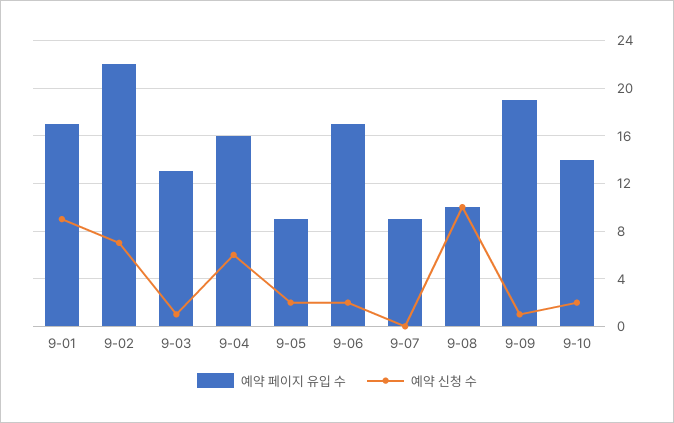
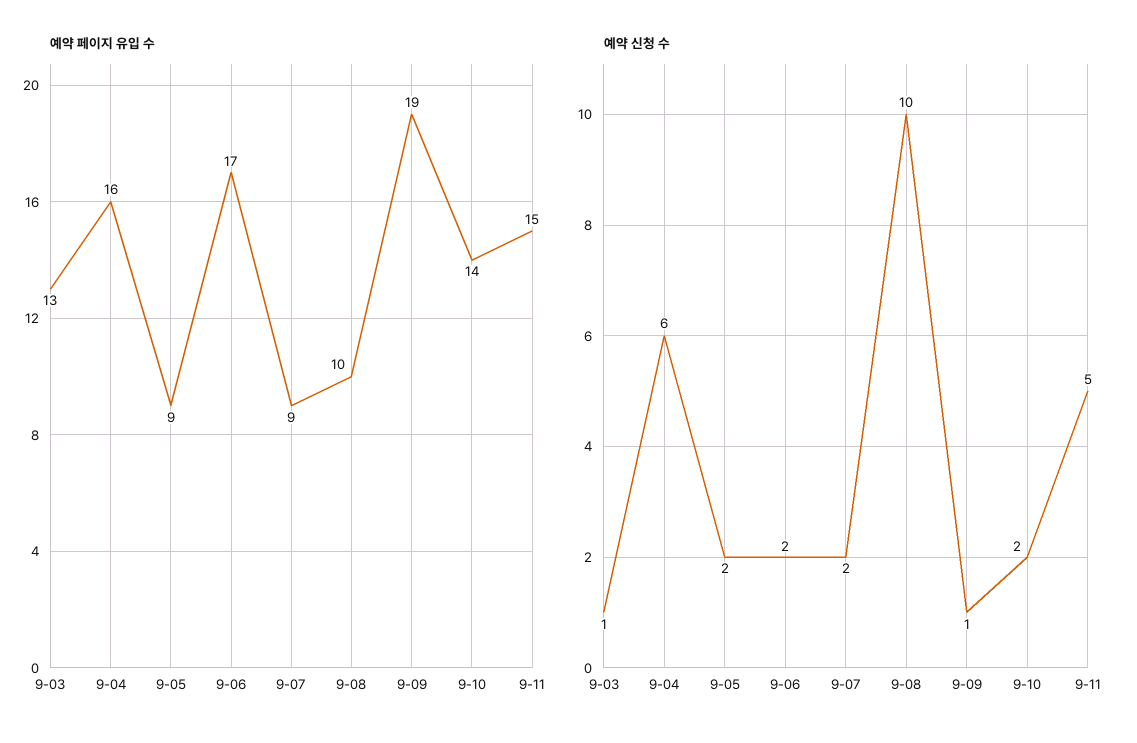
예약 페이지 유입 수, 9-01: 17 -> none
예약 신청 수, 9-01: 9 -> none
예약 페이지 유입 수, 9-02: 22 -> none
예약 신청 수, 9-02: 7 -> none
예약 신청 수, 9-07: 0 -> 2
예약 페이지 유입 수, 9-11: none -> 15
예약 신청 수, 9-11: none -> 5

